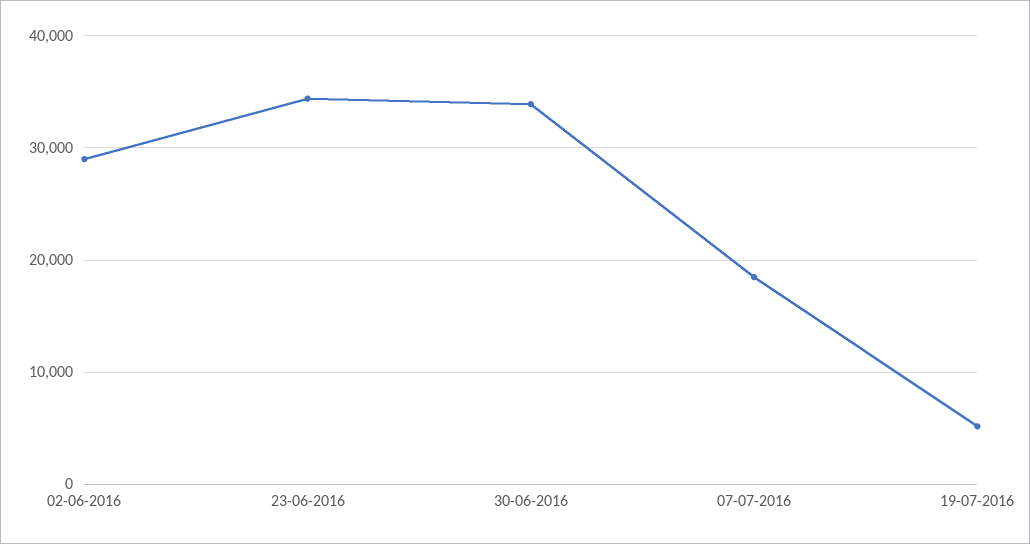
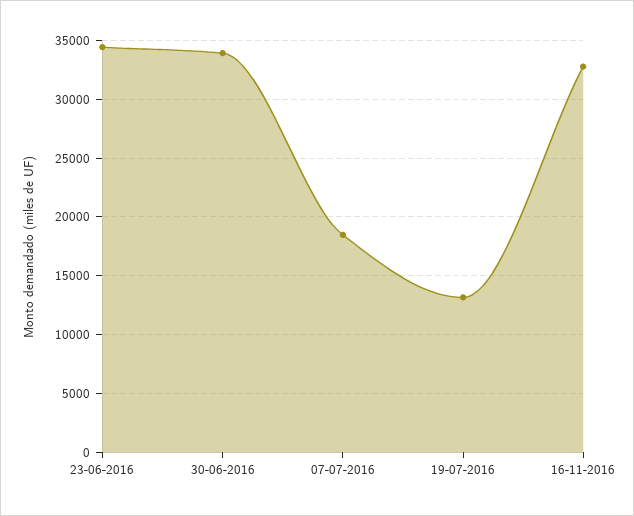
02-06-2016: 29000 -> none
19-07-2016: 5000 -> 13000
16-11-2016: none -> 33000

